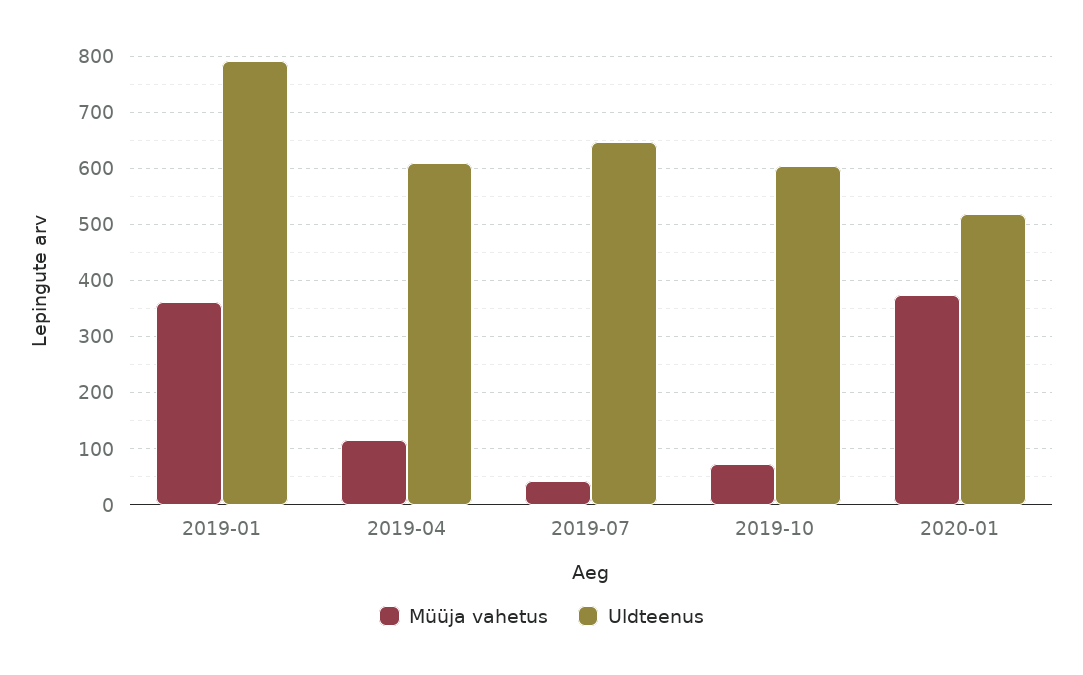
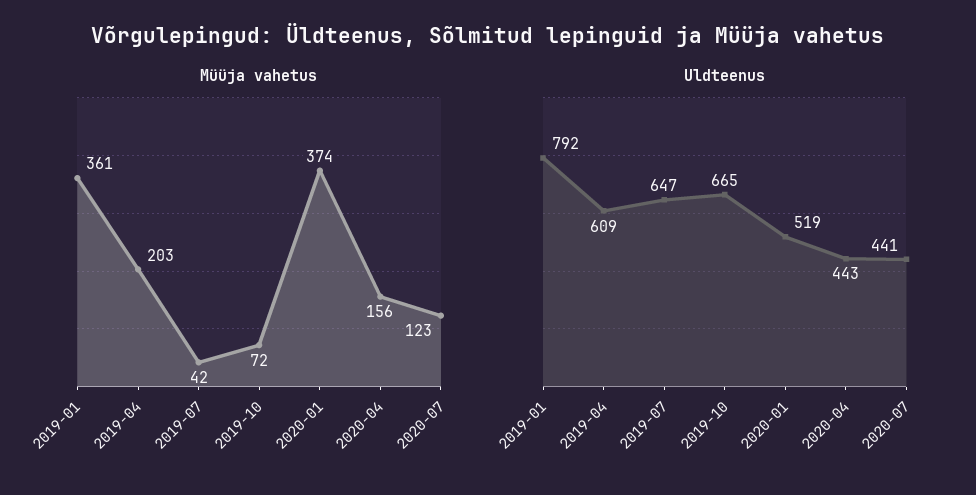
Müüja vahetus, 2019-04: 120 -> 203
Uldteenus, 2019-10: 600 -> 665
Müüja vahetus, 2020-04: none -> 156
Müüja vahetus, 2020-07: none -> 123
Uldteenus, 2020-04: none -> 443
Uldteenus, 2020-07: none -> 441

